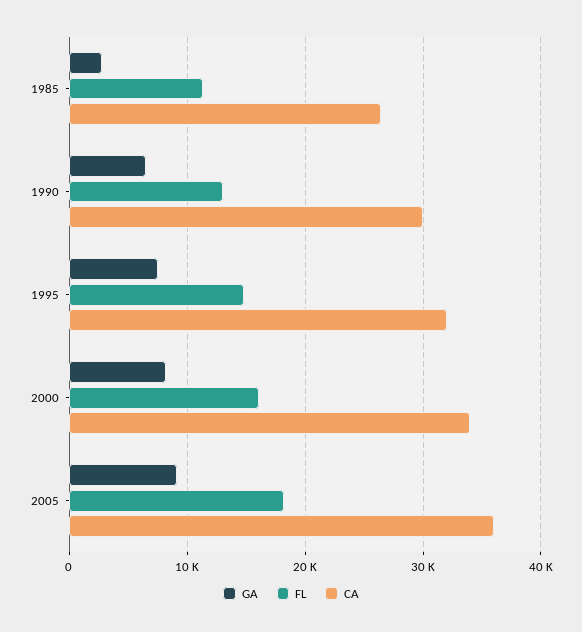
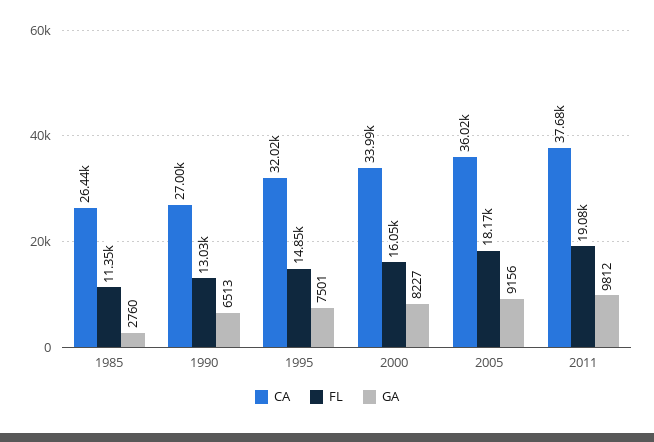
CA, 1990: 30000 -> 27000
CA, 2011: none -> 37680
FL, 2011: none -> 19080
GA, 2011: none -> 9812

